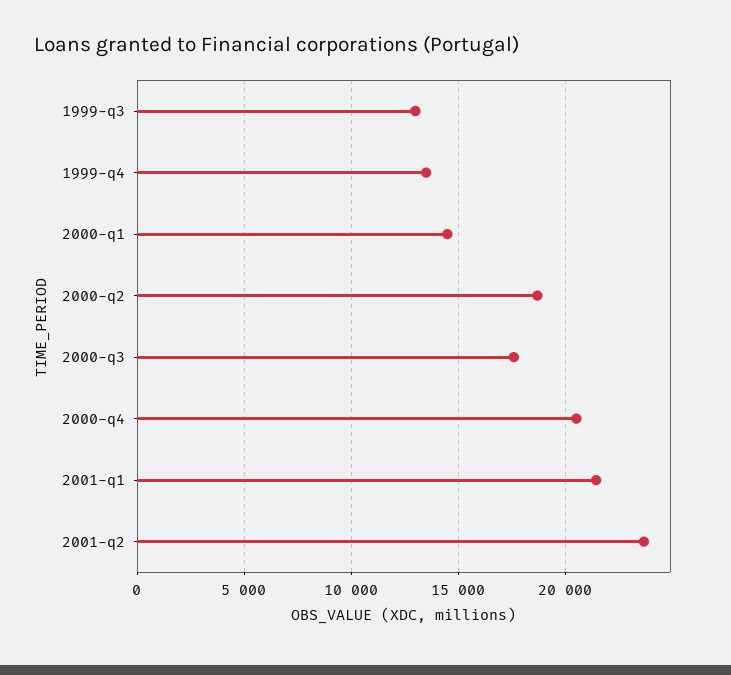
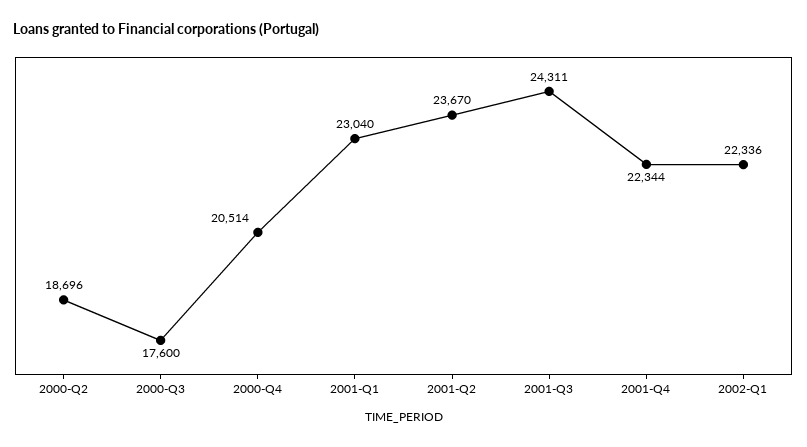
1999-q3: 13000 -> none
1999-q4: 13500 -> none
2000-q1: 14500 -> none
2001-q1: 21500 -> 23040
2001-Q3: none -> 24311
2001-Q4: none -> 22344
2002-Q1: none -> 22336

